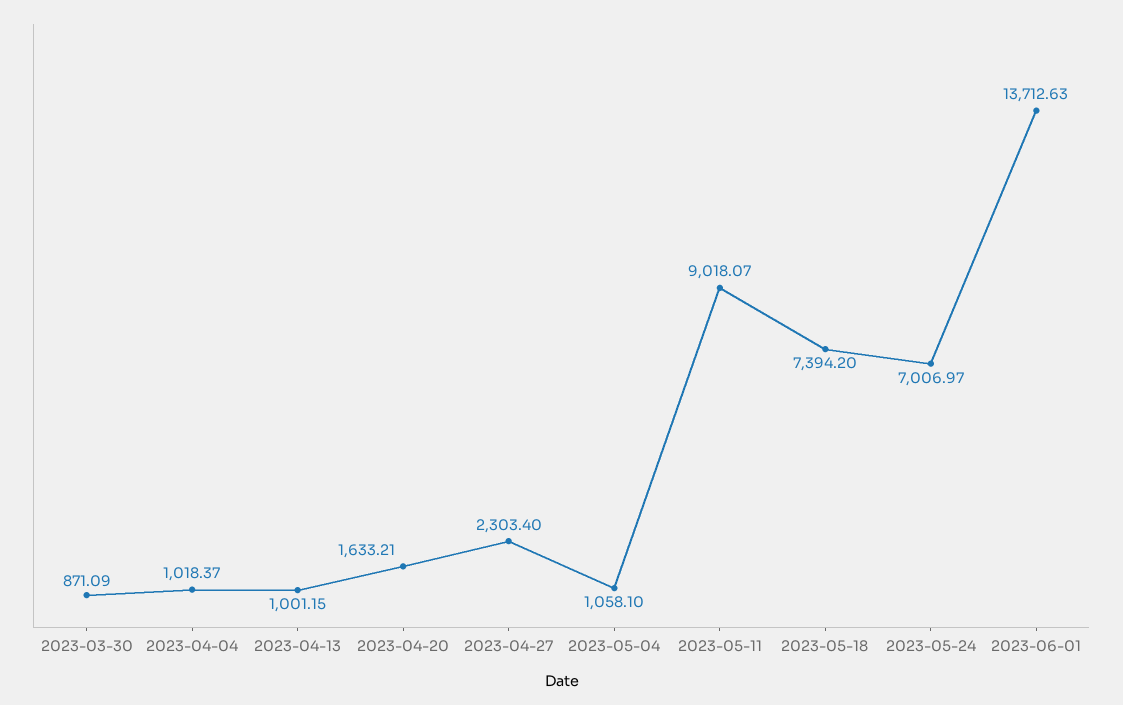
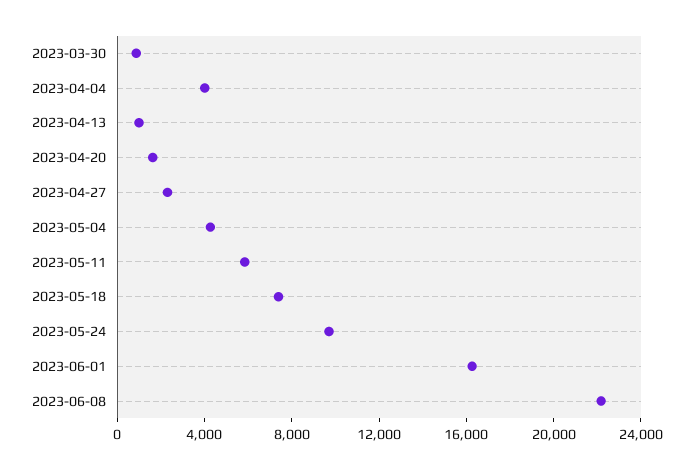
2023-04-04: 1018.37 -> 4000
2023-05-04: 1058.1 -> 4000
2023-05-11: 9018.07 -> 6000
2023-05-24: 7006.97 -> 10000
2023-06-01: 13712.63 -> 16000
2023-06-08: none -> 22000

